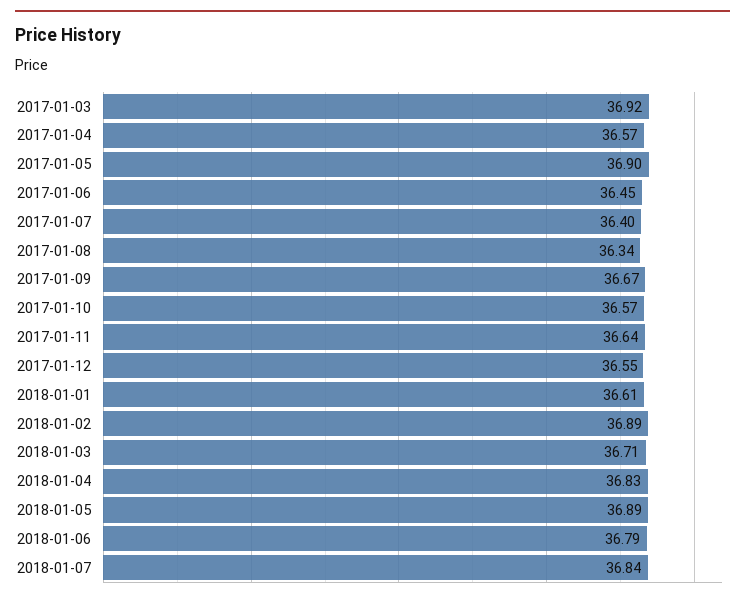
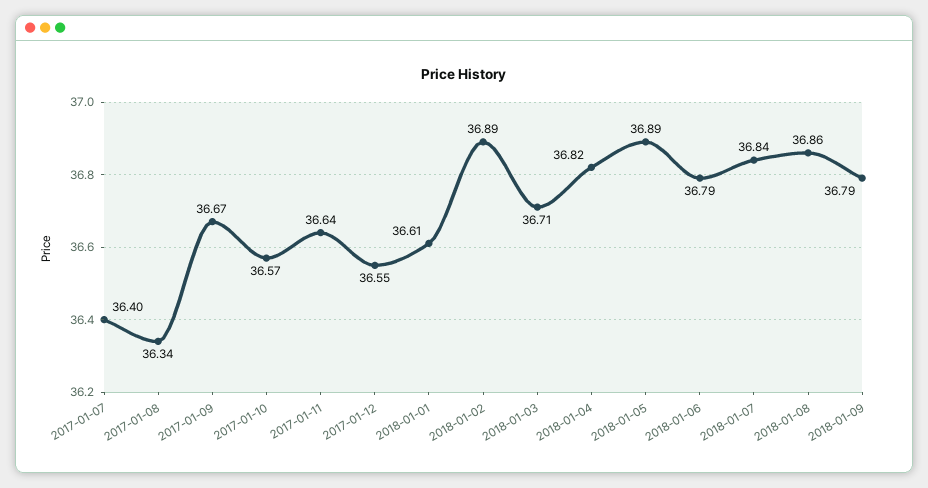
2017-01-03: 36.92 -> none
2017-01-04: 36.57 -> none
2017-01-05: 36.9 -> none
2017-01-06: 36.45 -> none
2018-01-04: 36.83 -> 36.82
2018-01-08: none -> 36.86
2018-01-09: none -> 36.79

